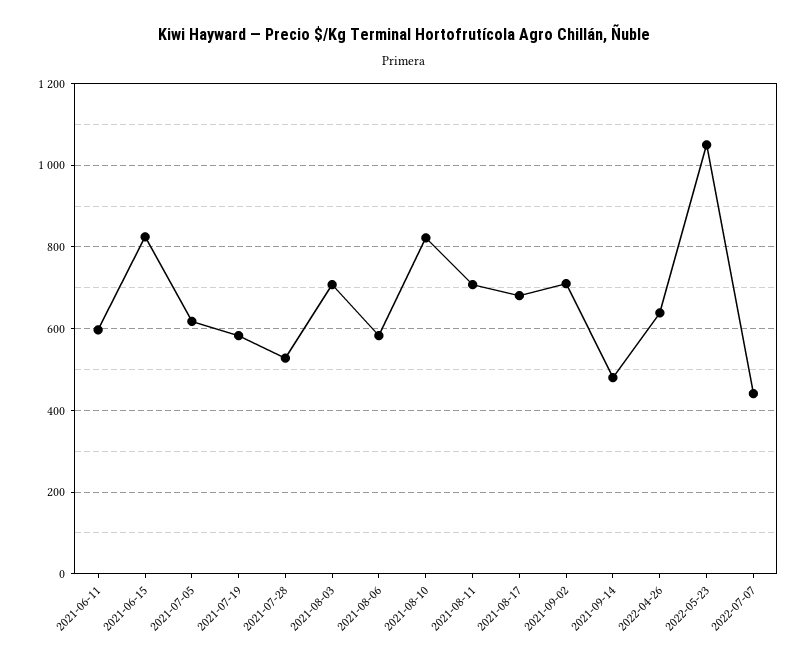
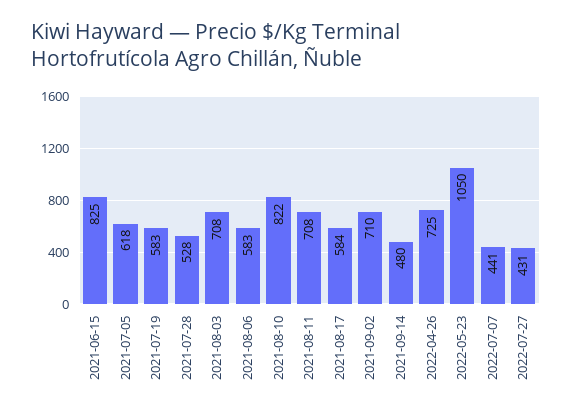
2021-06-11: 600 -> none
2021-08-17: 680 -> 584
2022-04-26: 640 -> 725
2022-07-27: none -> 431

